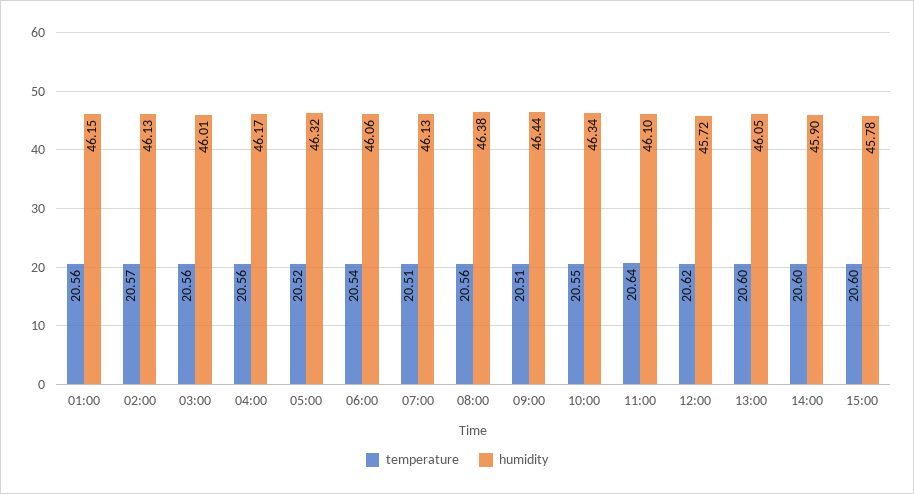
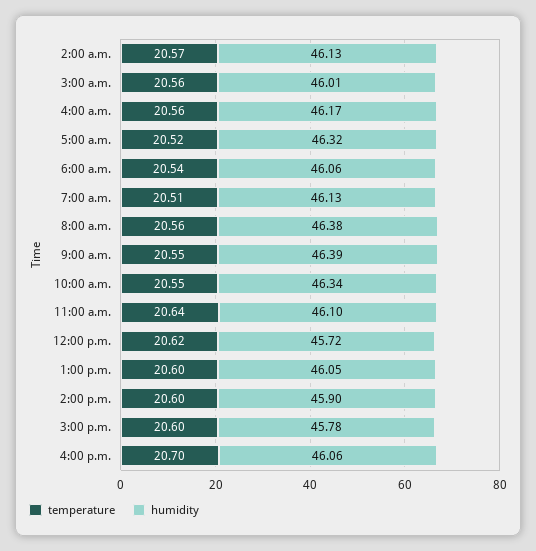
temperature, 01:00: 20.56 -> none
humidity, 01:00: 46.15 -> none
temperature, 09:00: 20.51 -> 20.55
humidity, 09:00: 46.44 -> 46.39
temperature, 4:00 p.m.: none -> 20.7
humidity, 4:00 p.m.: none -> 46.06

